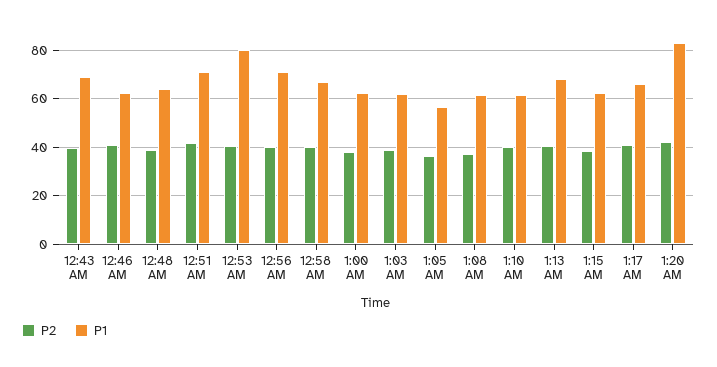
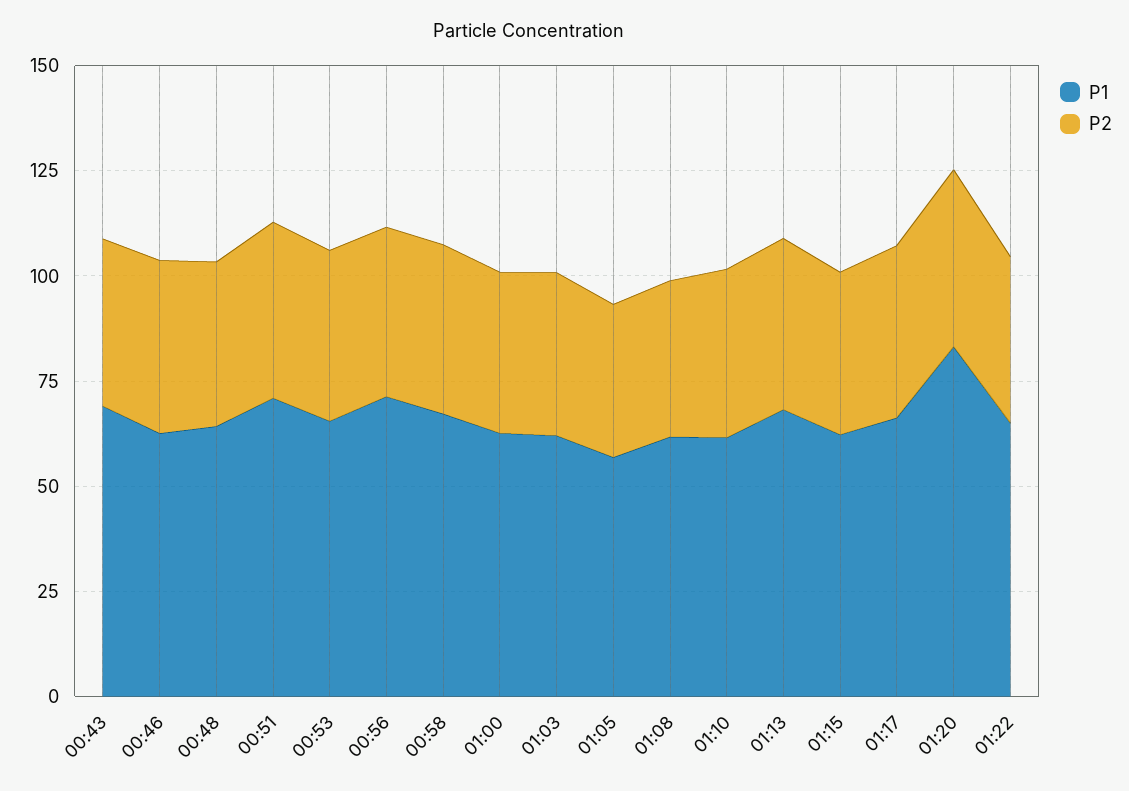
P1, 12:53 AM: 80 -> 65
P1, 01:22: none -> 65
P2, 01:22: none -> 40

